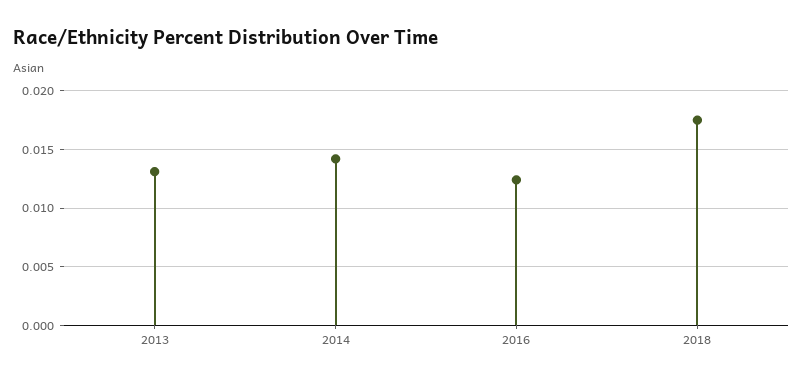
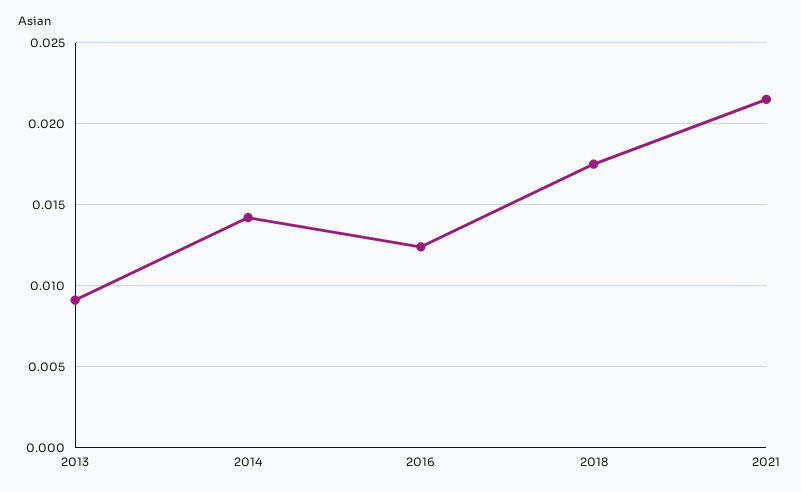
2013: 0.013 -> 0.009
2021: none -> 0.0215

